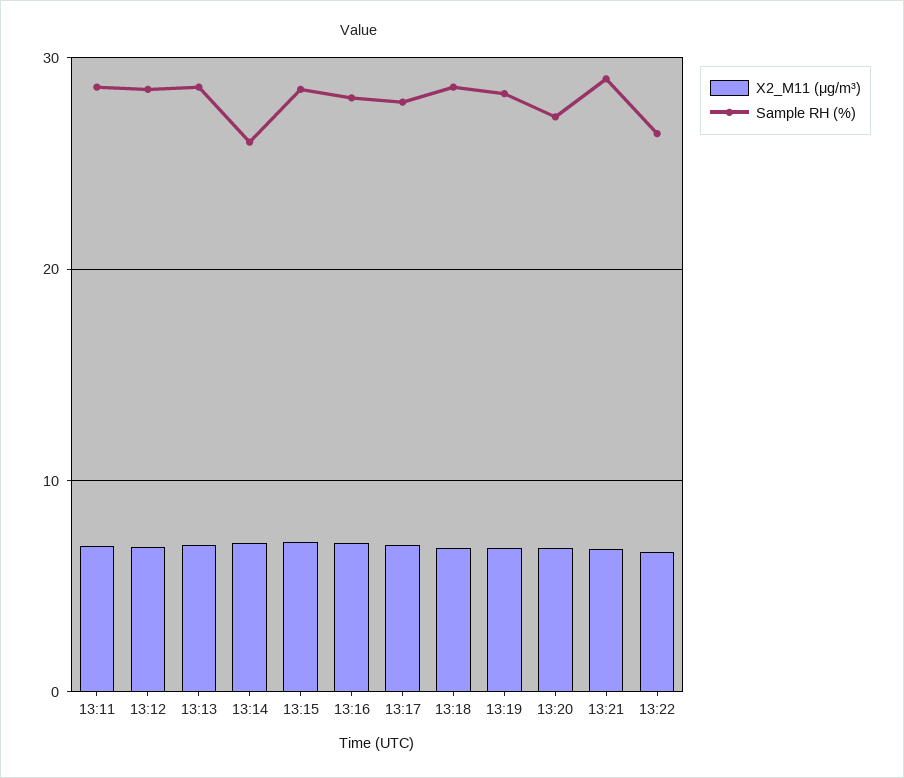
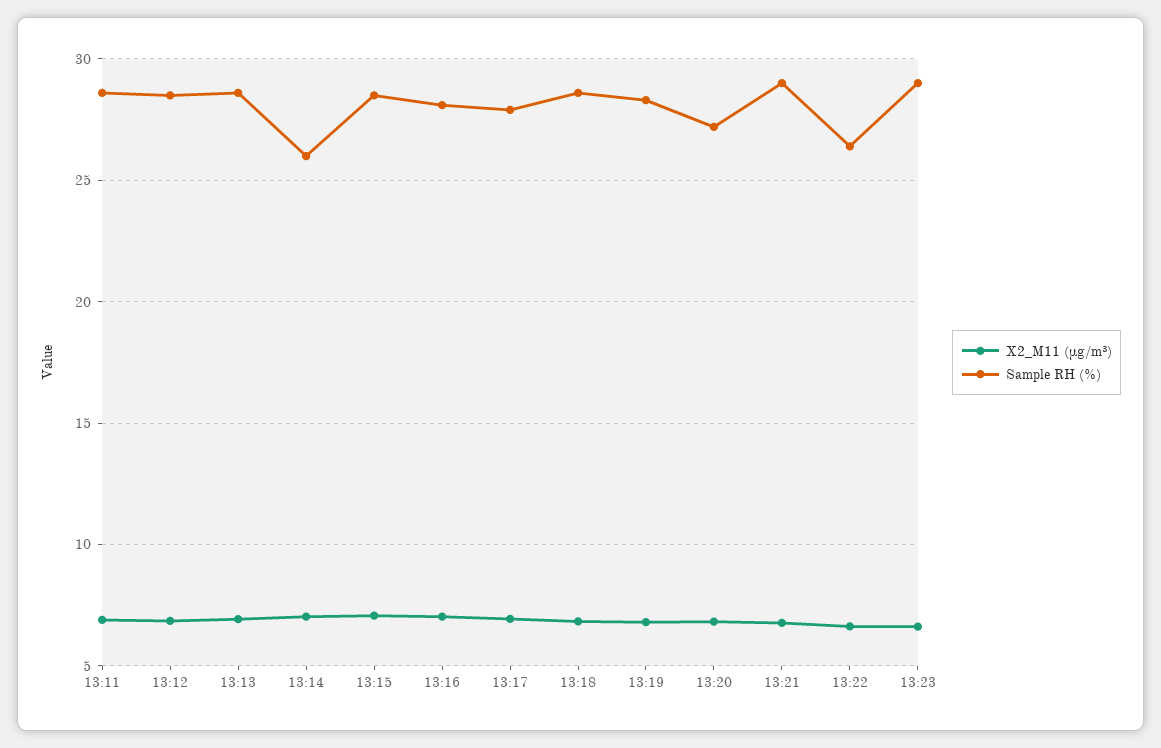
X2_M11 (μg/m³), 13:23: none -> 6.5
Sample RH (%), 13:23: none -> 29

